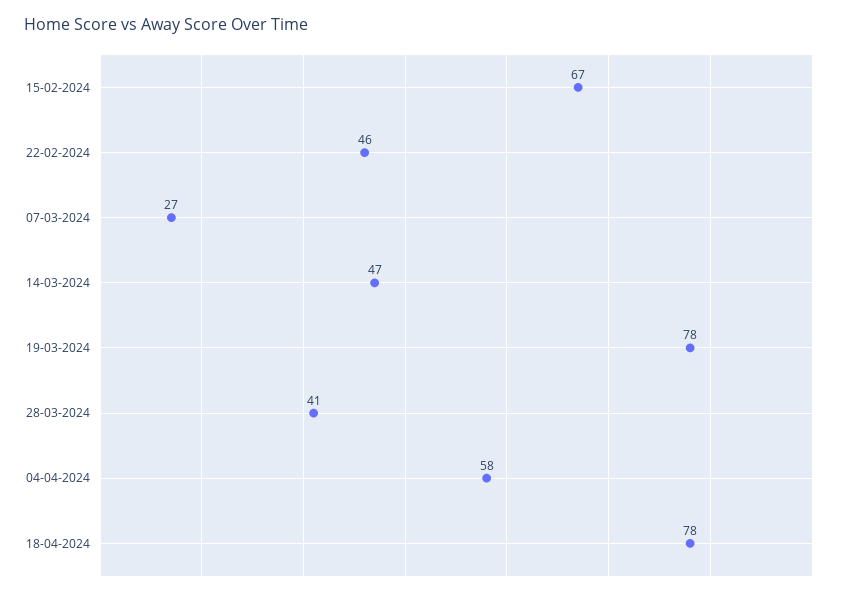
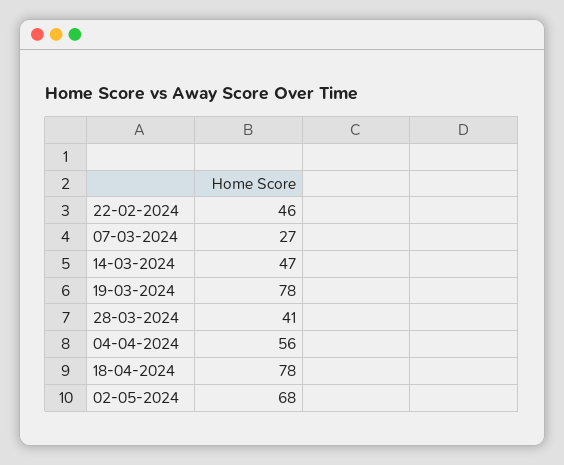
15-02-2024: 67 -> none
04-04-2024: 58 -> 56
02-05-2024: none -> 68

